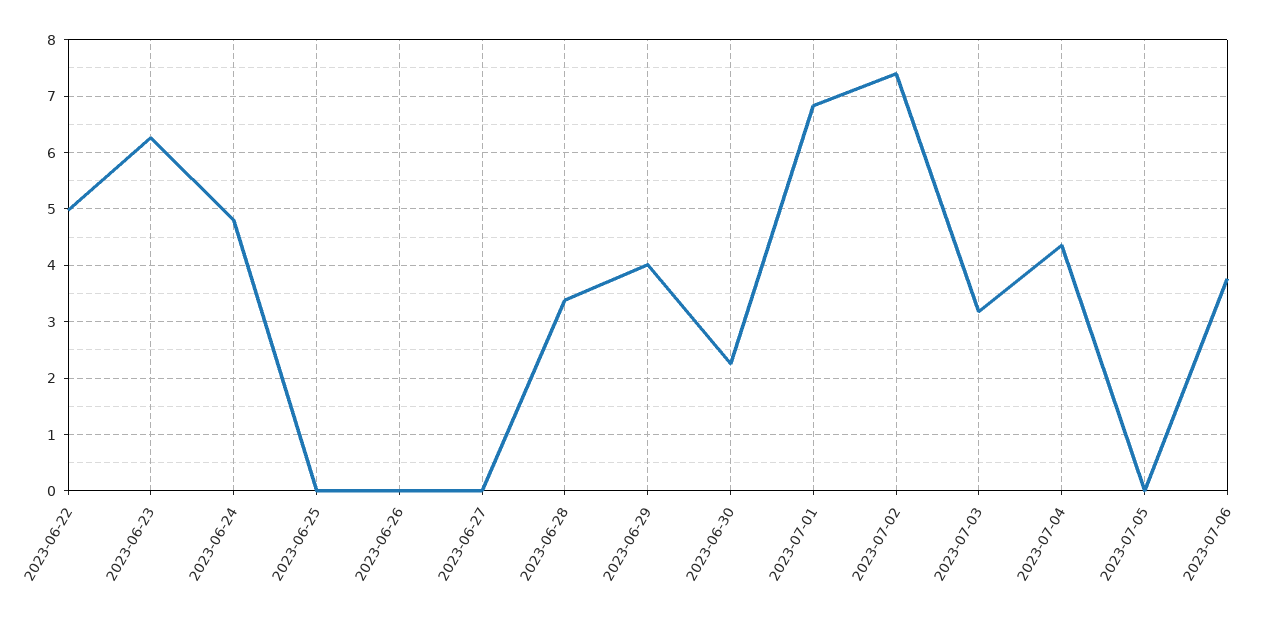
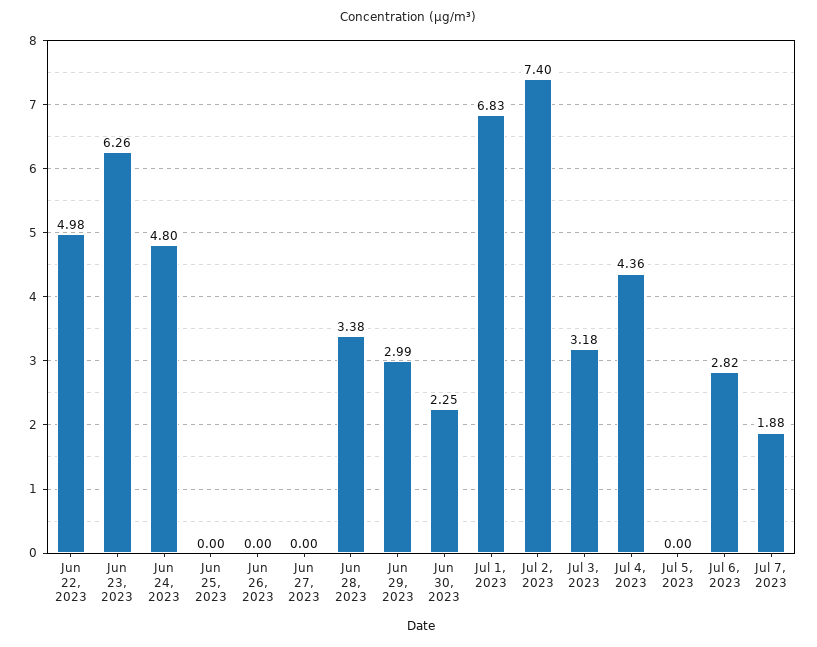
2023-06-29: 4 -> 2.99
2023-07-06: 3.8 -> 2.82
Jul 7, 2023: none -> 1.88

